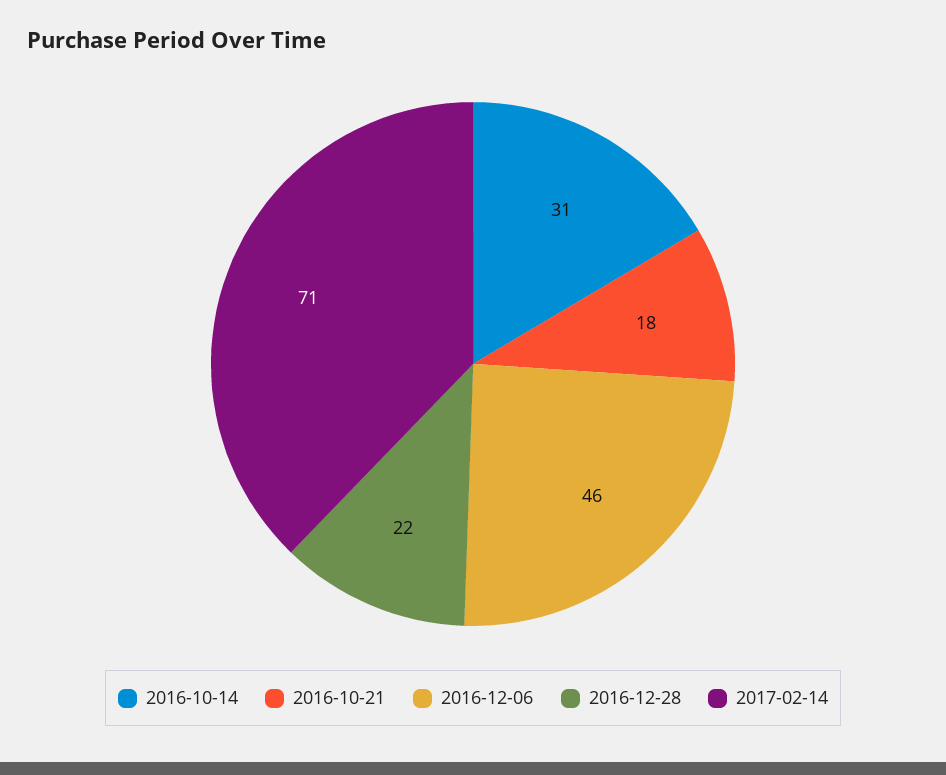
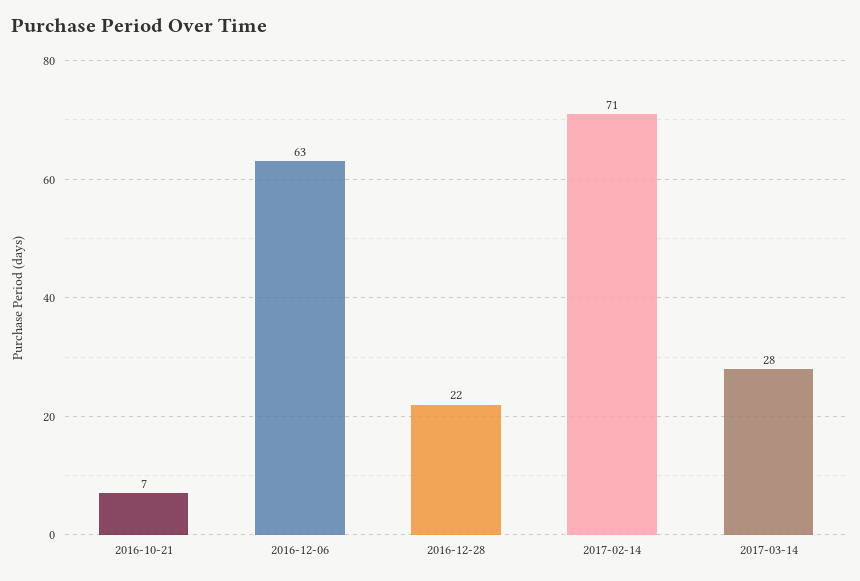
2016-10-14: 31 -> none
2016-10-21: 18 -> 7
2016-12-06: 46 -> 63
2017-03-14: none -> 28

